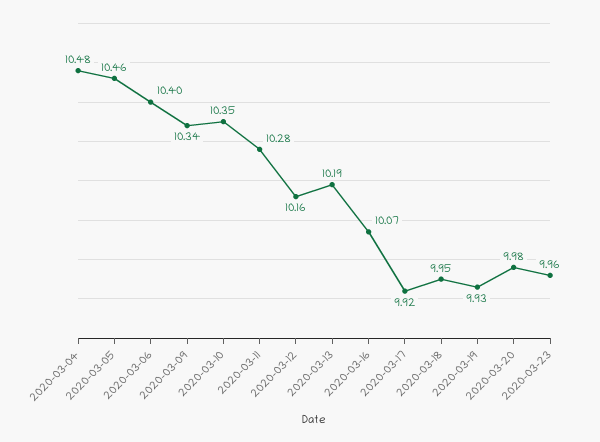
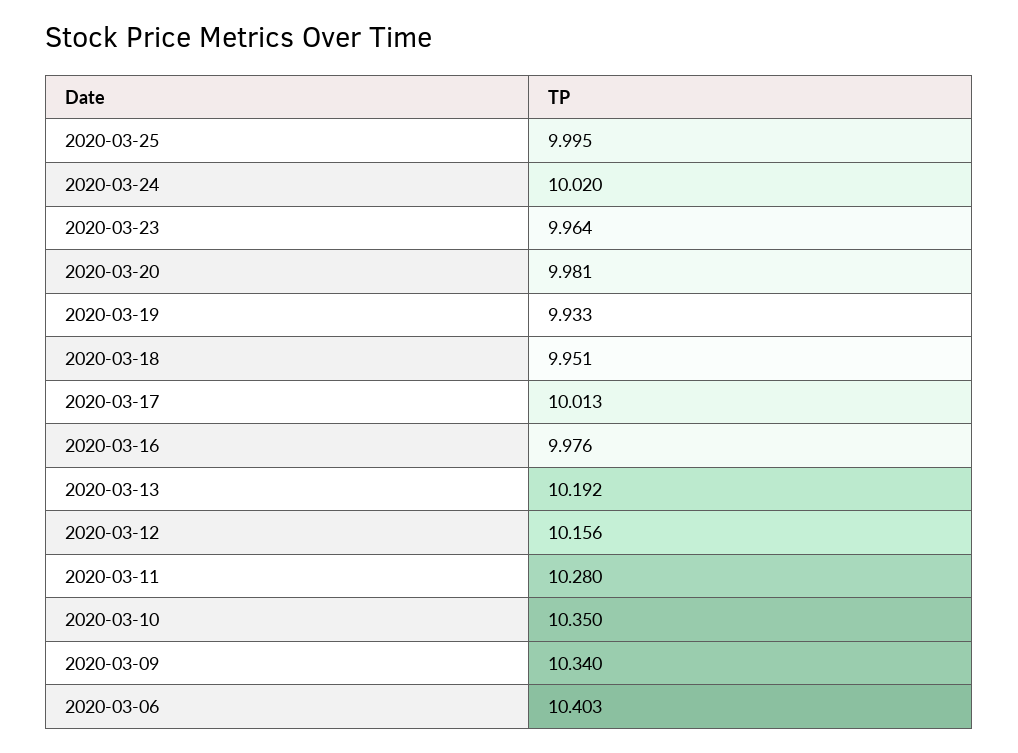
2020-03-04: 10.48 -> none
2020-03-05: 10.46 -> none
2020-03-16: 10.07 -> 9.976
2020-03-17: 9.92 -> 10.013
2020-03-25: none -> 9.995
2020-03-24: none -> 10.02

